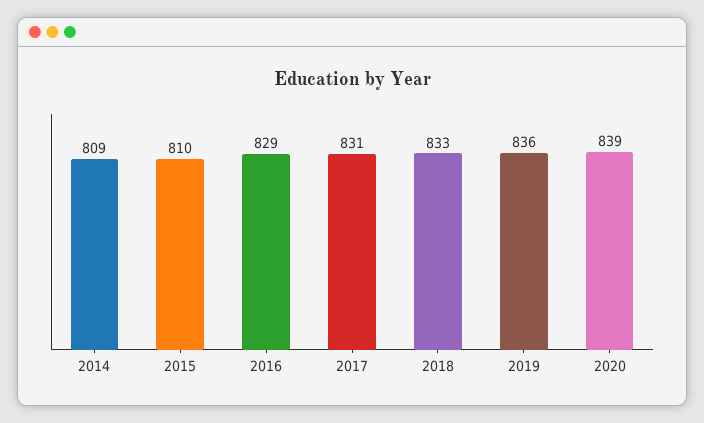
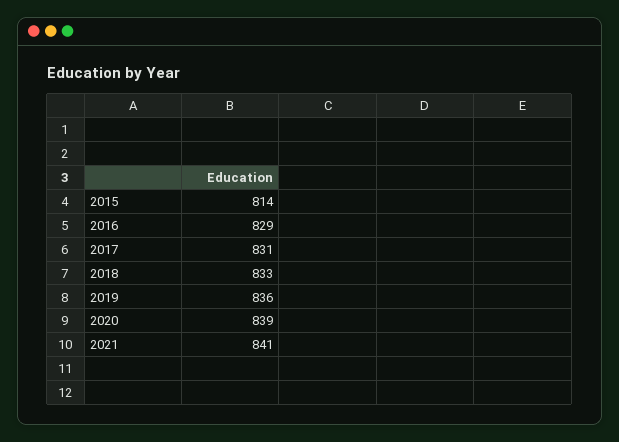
2014: 809 -> none
2015: 810 -> 814
2021: none -> 841

